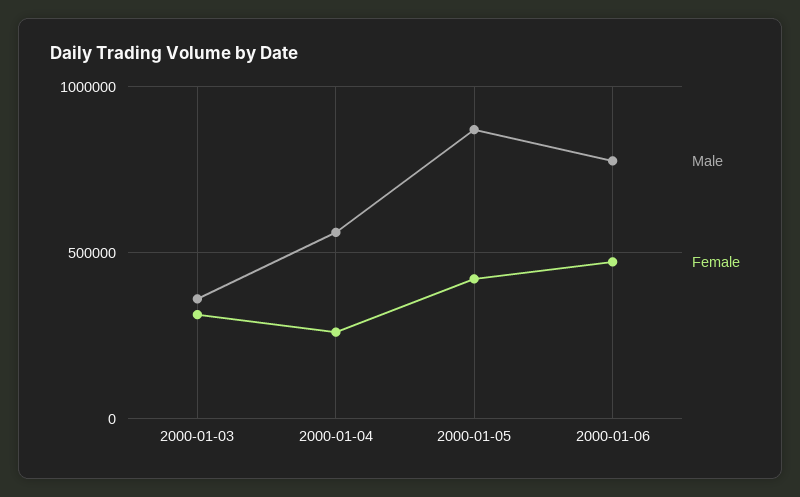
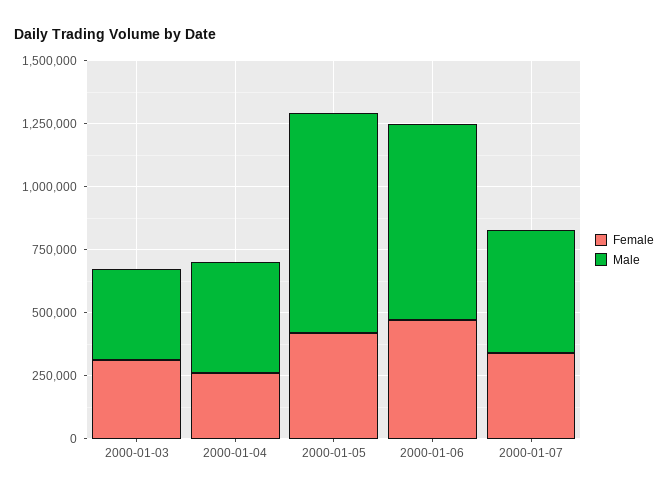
Male, 2000-01-04: 550000 -> 450000
Female, 2000-01-07: none -> 350000
Male, 2000-01-07: none -> 500000

